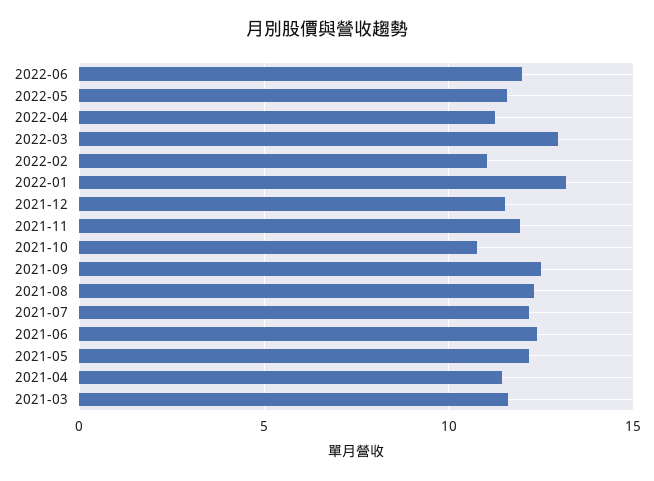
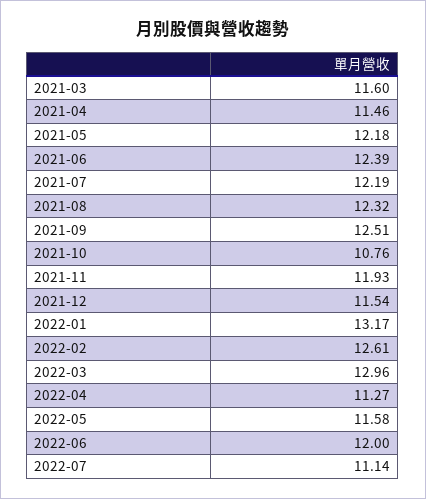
2022-02: 11 -> 12.61
2022-07: none -> 11.14

